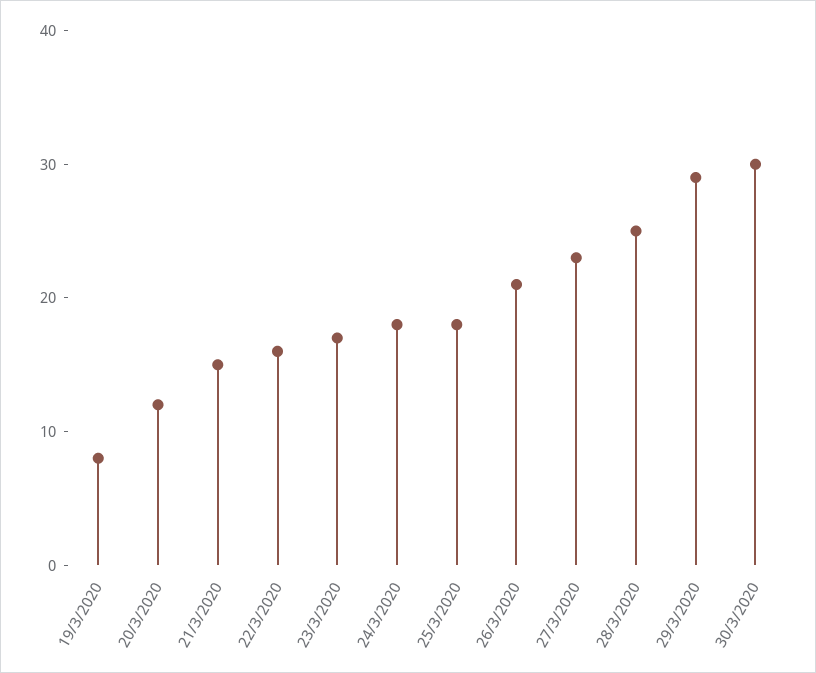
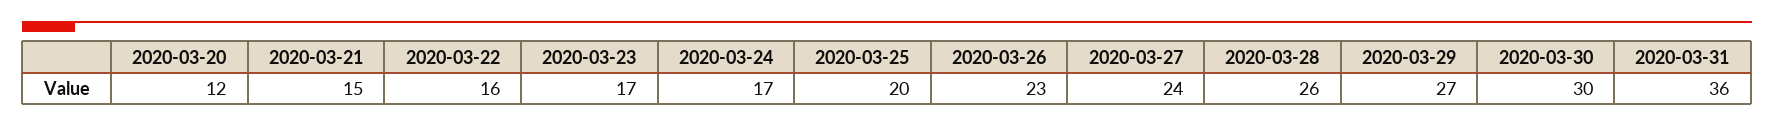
19/3/2020: 8 -> none
24/3/2020: 18 -> 17
25/3/2020: 18 -> 20
26/3/2020: 21 -> 23
27/3/2020: 23 -> 24
28/3/2020: 25 -> 26
29/3/2020: 29 -> 27
2020-03-31: none -> 36

